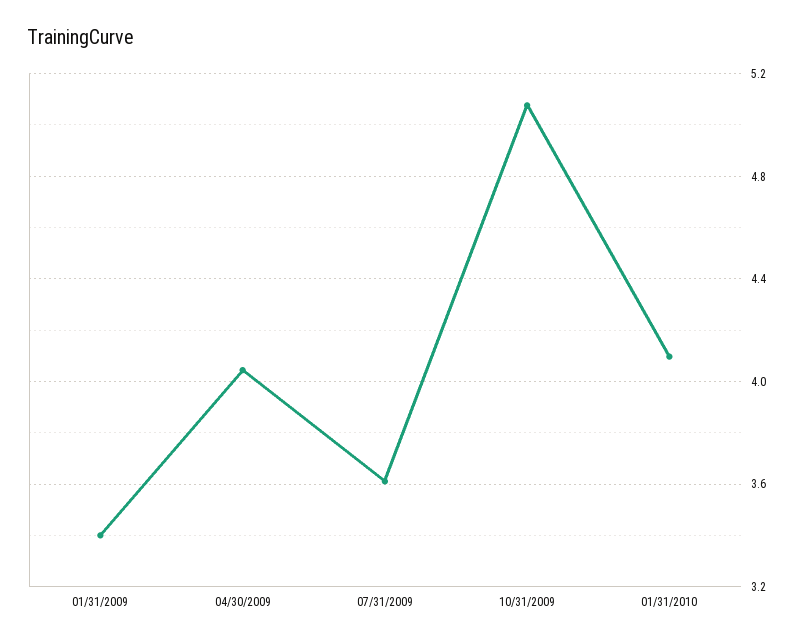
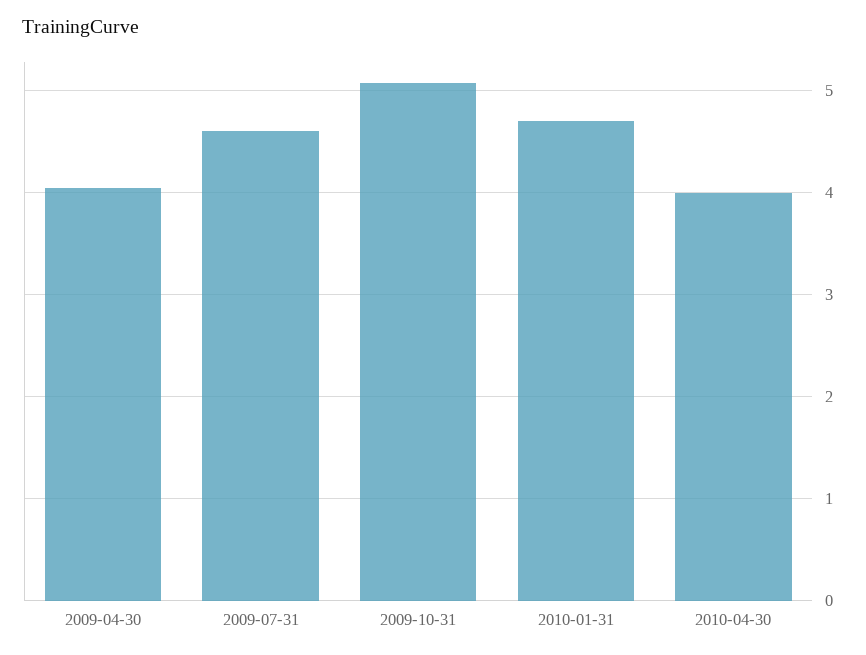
01/31/2009: 3.4 -> none
07/31/2009: 3.6 -> 4.6
01/31/2010: 4.1 -> 4.7
2010-04-30: none -> 4

